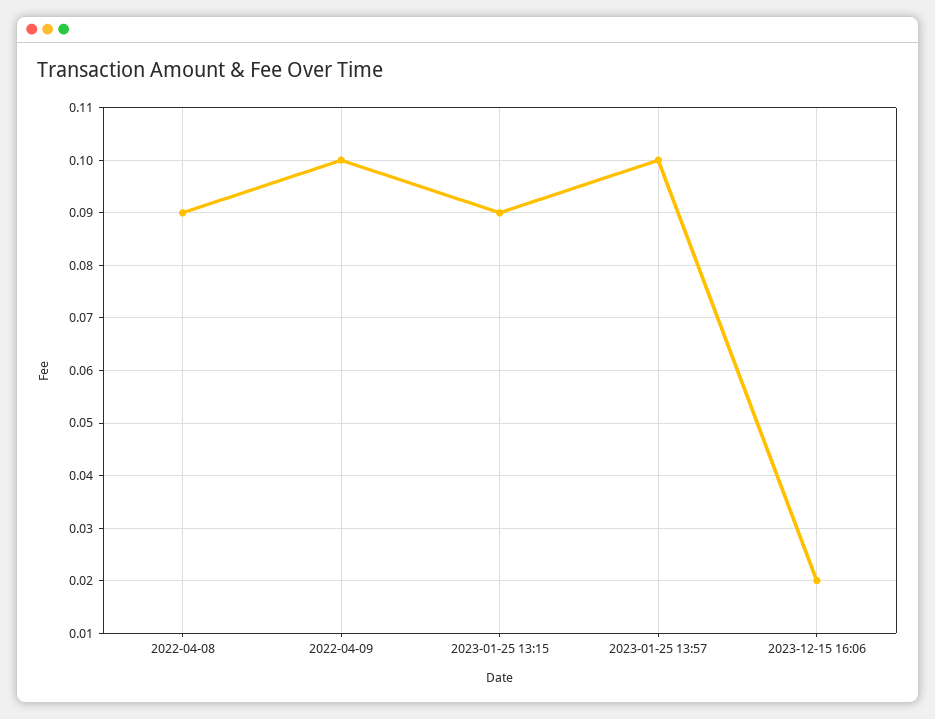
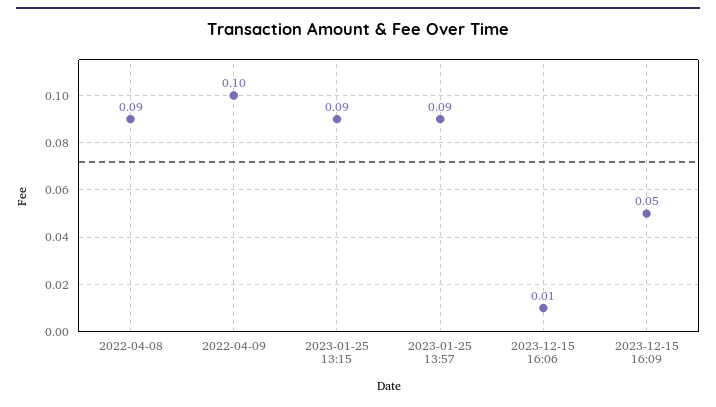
2023-01-25 13:57: 0.1 -> 0.09
2023-12-15 16:06: 0.02 -> 0.01
2023-12-15 16:09: none -> 0.05

